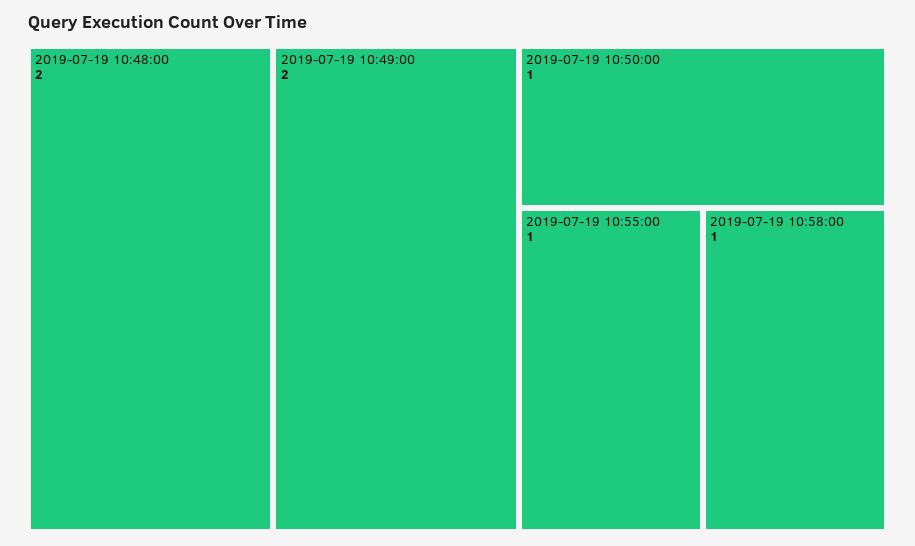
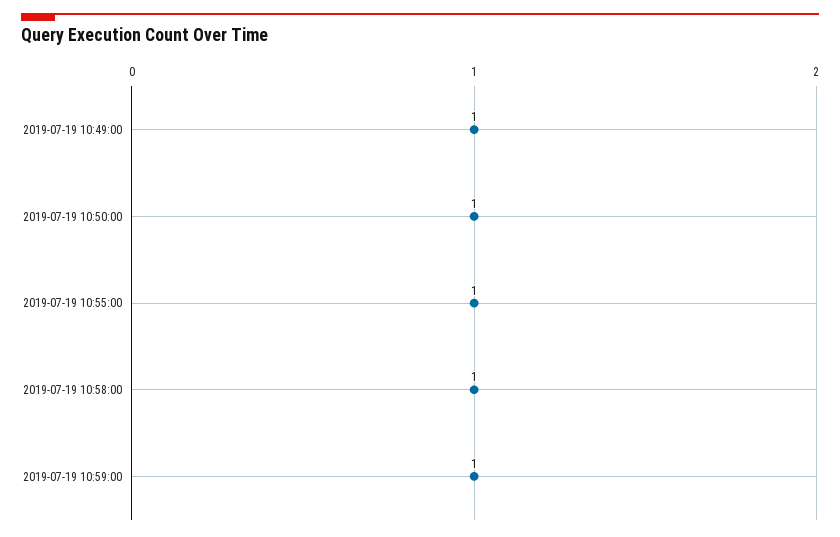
2019-07-19 10:48:00: 2 -> none
2019-07-19 10:49:00: 2 -> 1
2019-07-19 10:59:00: none -> 1

